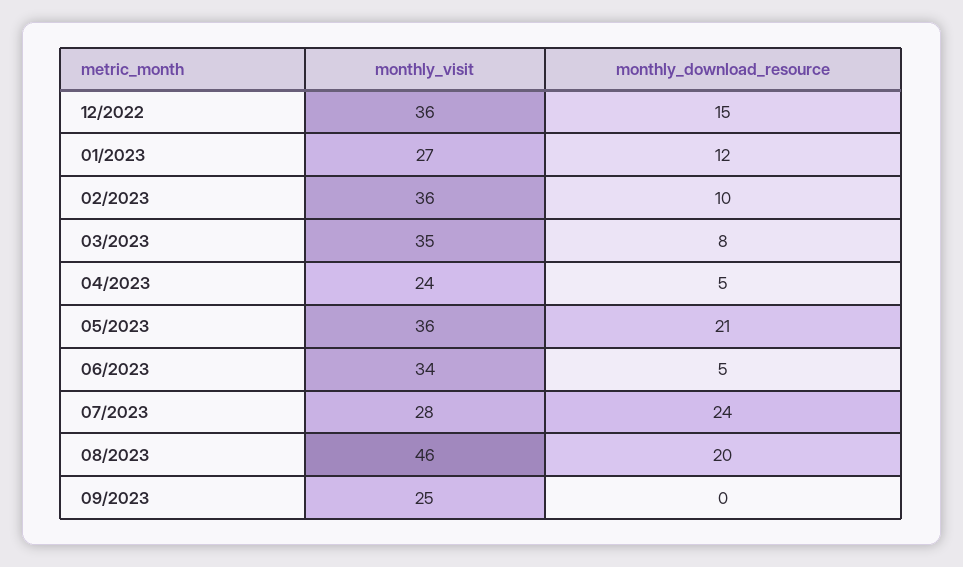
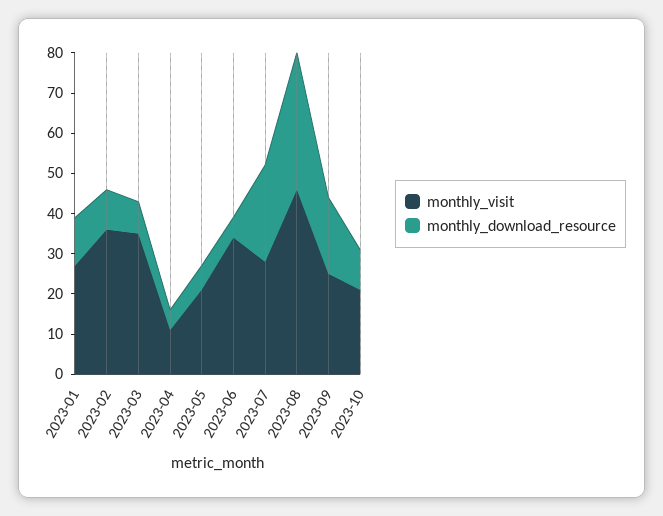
monthly_visit, 12/2022: 36 -> none
monthly_download_resource, 12/2022: 15 -> none
monthly_visit, 04/2023: 24 -> 10
monthly_visit, 05/2023: 36 -> 20
monthly_download_resource, 05/2023: 21 -> 5
monthly_download_resource, 08/2023: 20 -> 35
monthly_download_resource, 09/2023: 0 -> 20
monthly_visit, 2023-10: none -> 20
monthly_download_resource, 2023-10: none -> 10

